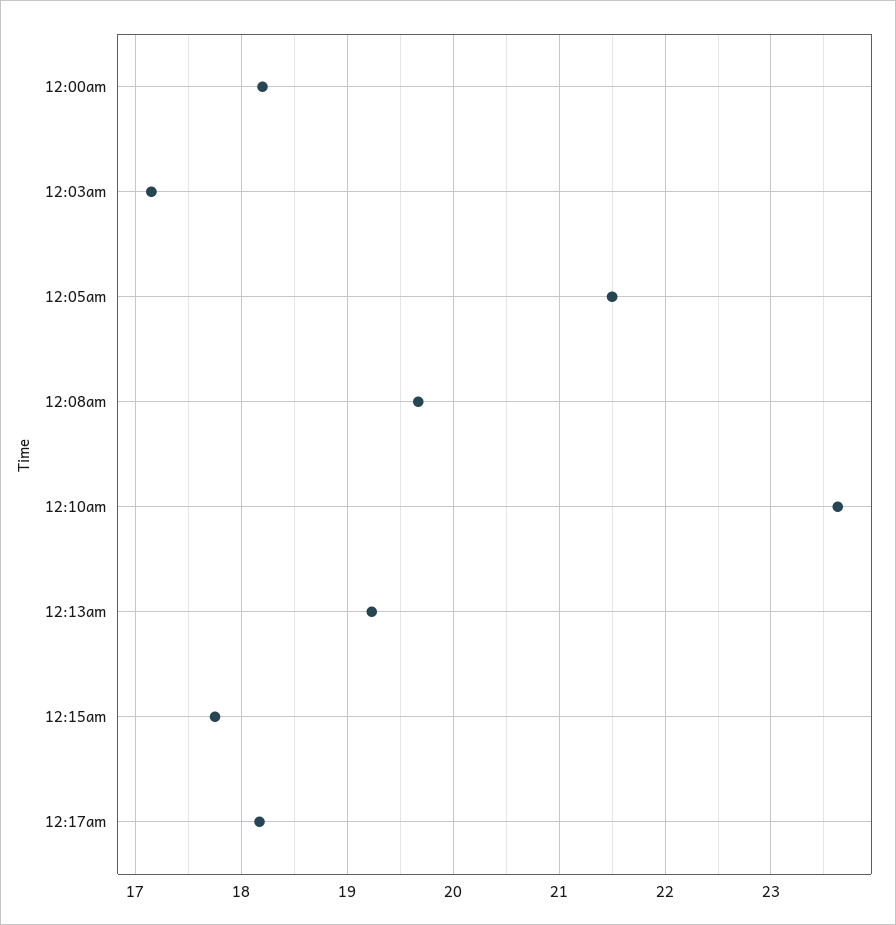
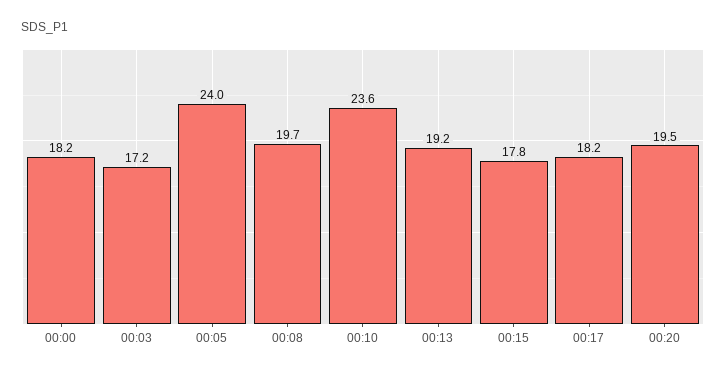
12:05am: 21.5 -> 24
00:20: none -> 19.5

